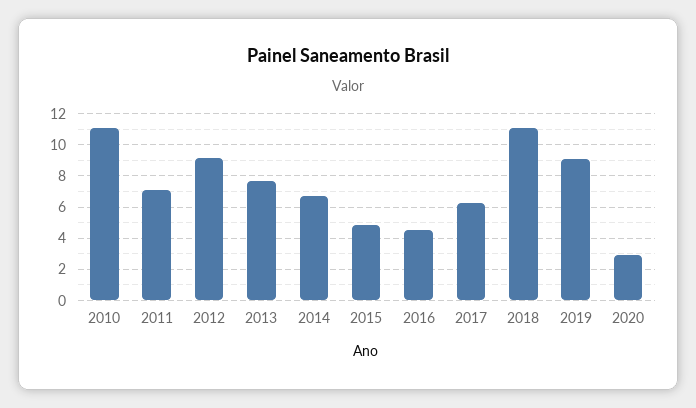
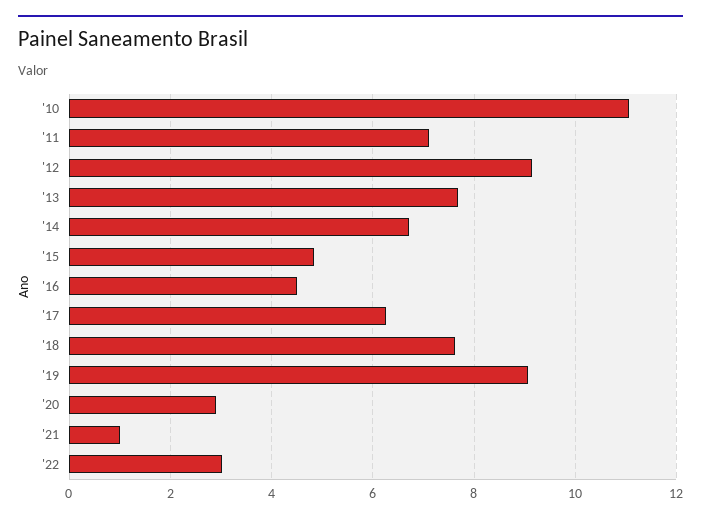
2018: 11 -> 7.6
'21: none -> 1
'22: none -> 3

